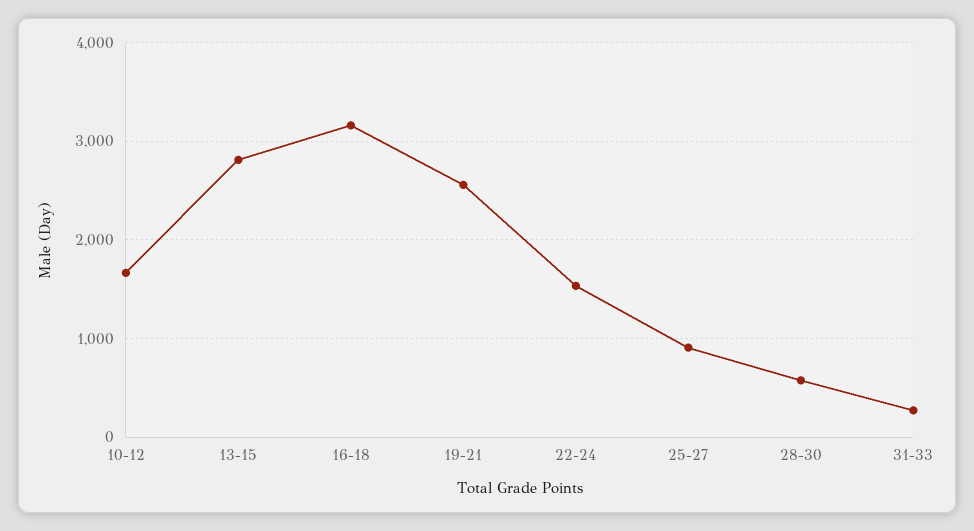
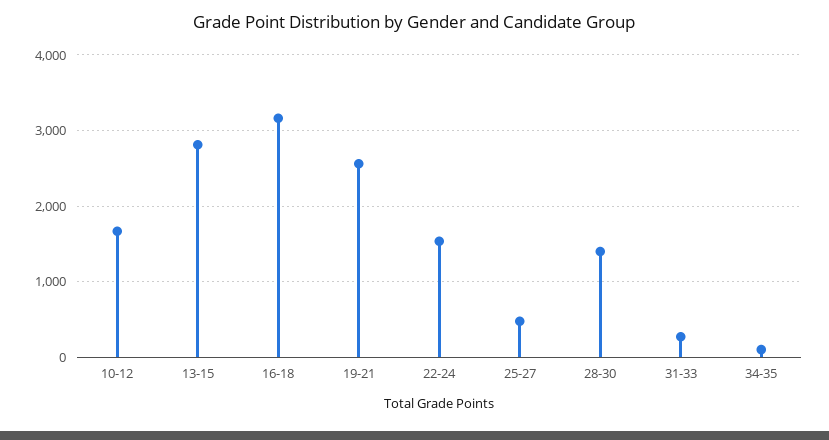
25-27: 900 -> 500
28-30: 600 -> 1400
34-35: none -> 100

